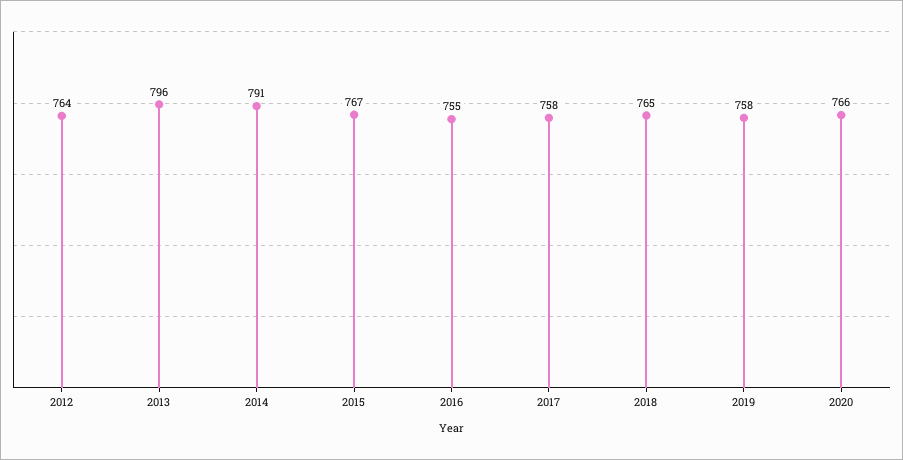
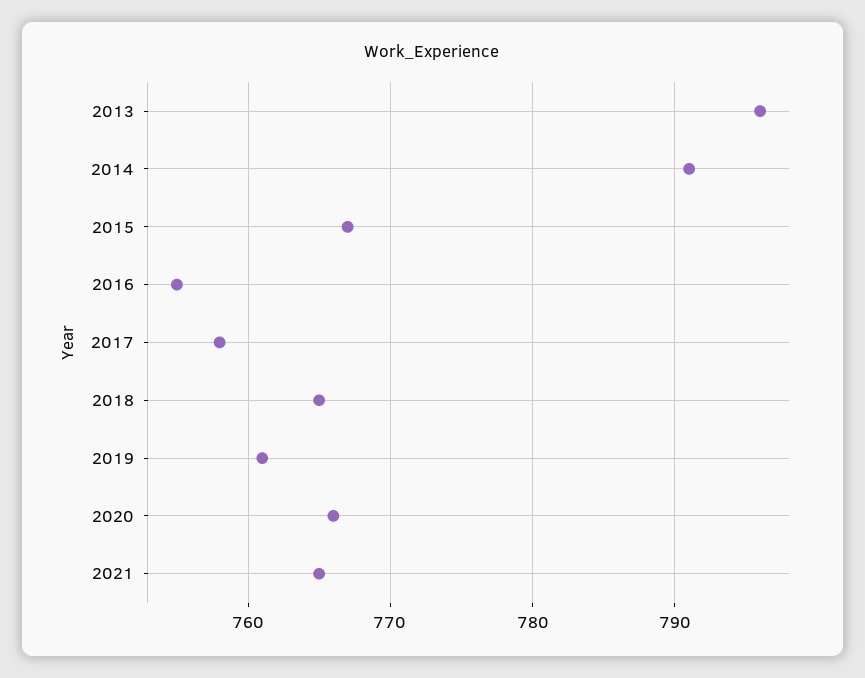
2012: 764 -> none
2019: 758 -> 761
2021: none -> 765

